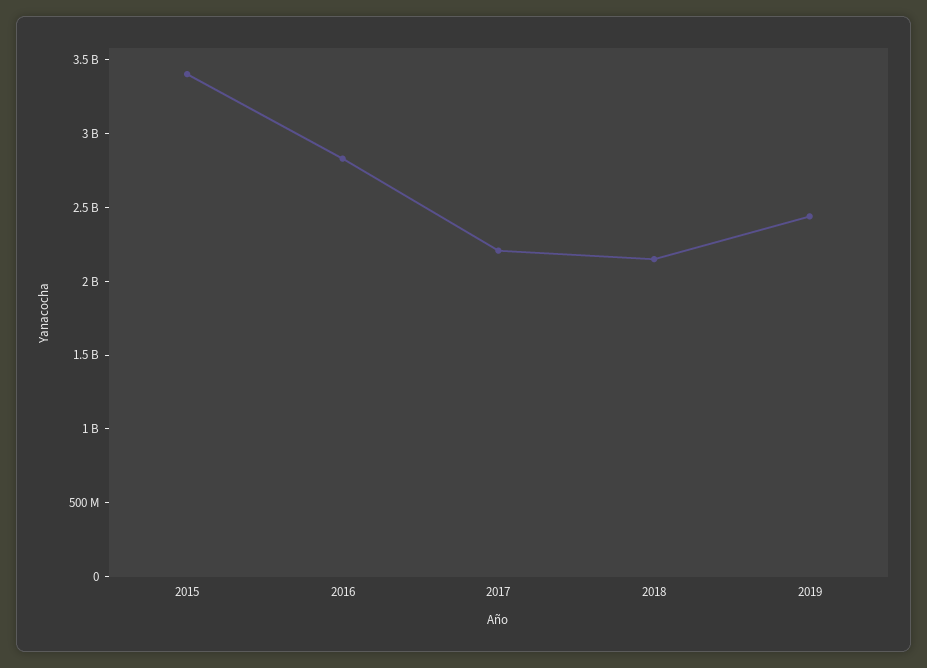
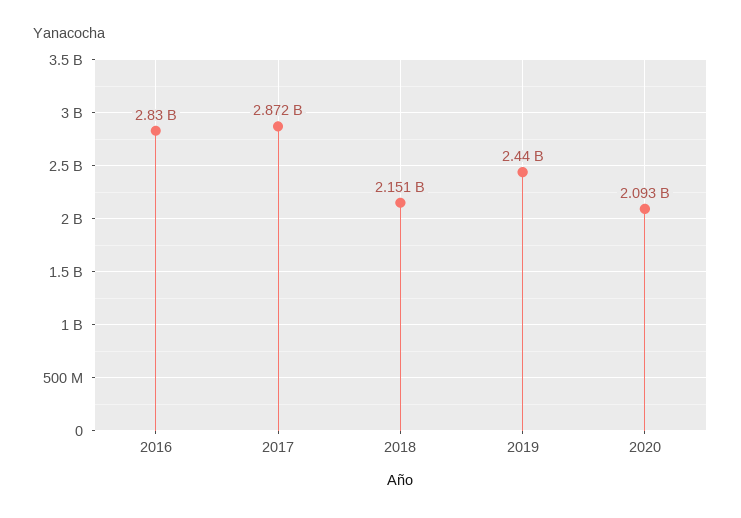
2015: 3400000000 -> none
2017: 2200000000 -> 2872000000
2020: none -> 2093000000

